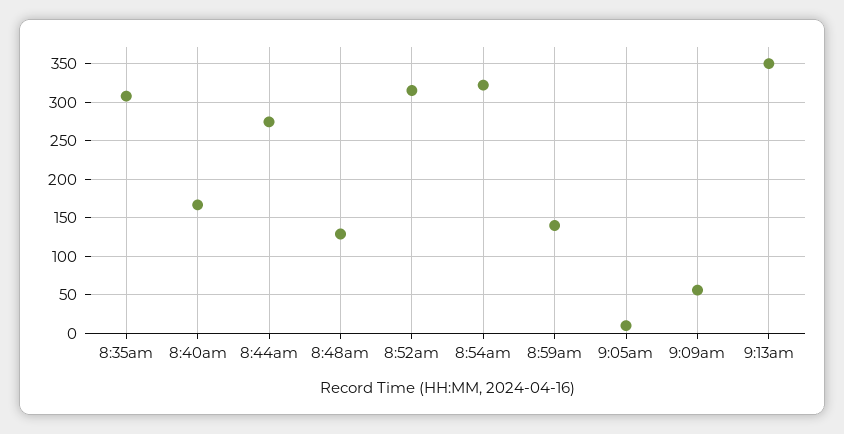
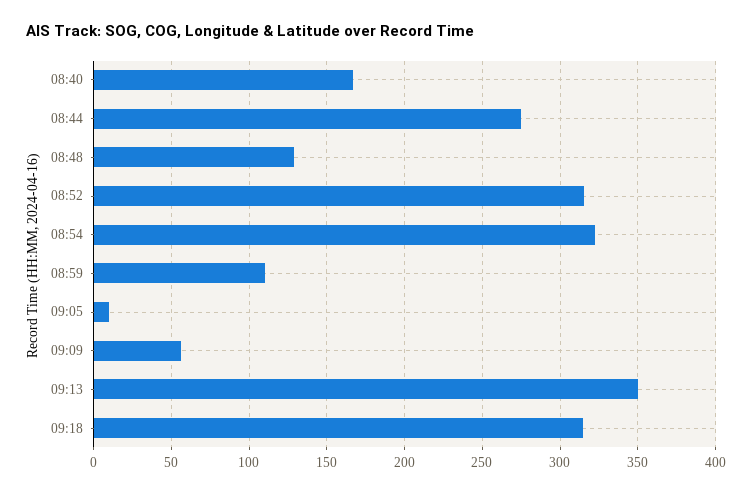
8:35am: 310 -> none
8:59am: 140 -> 110
09:18: none -> 315

